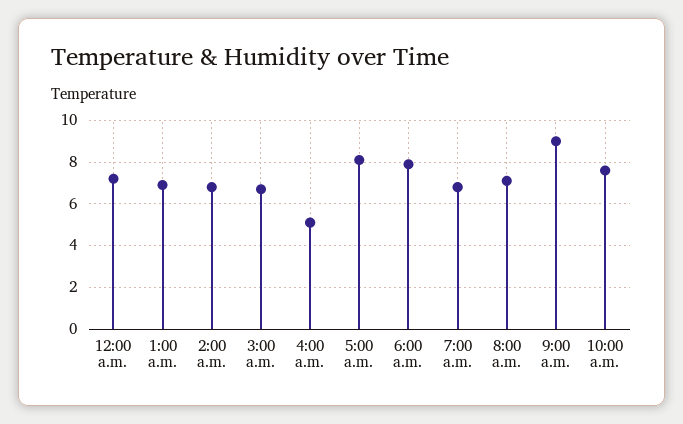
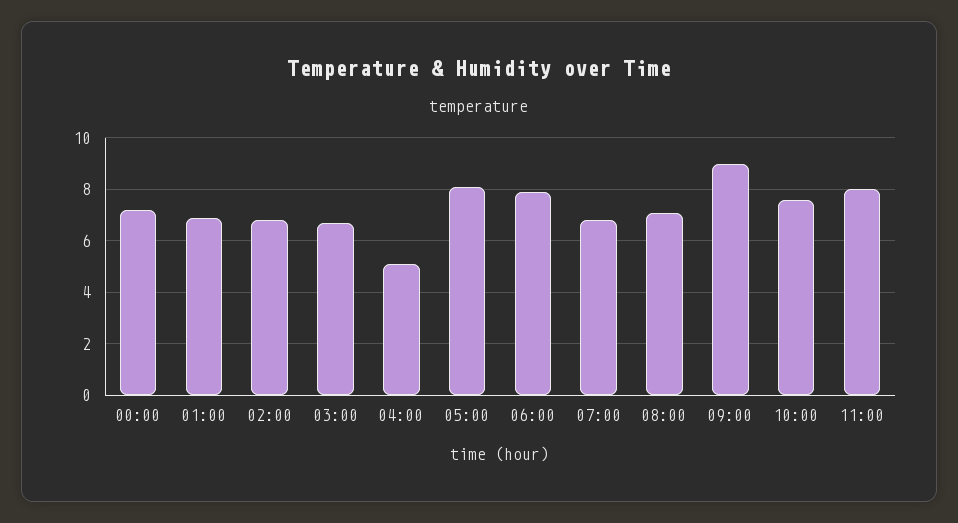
11:00: none -> 8

